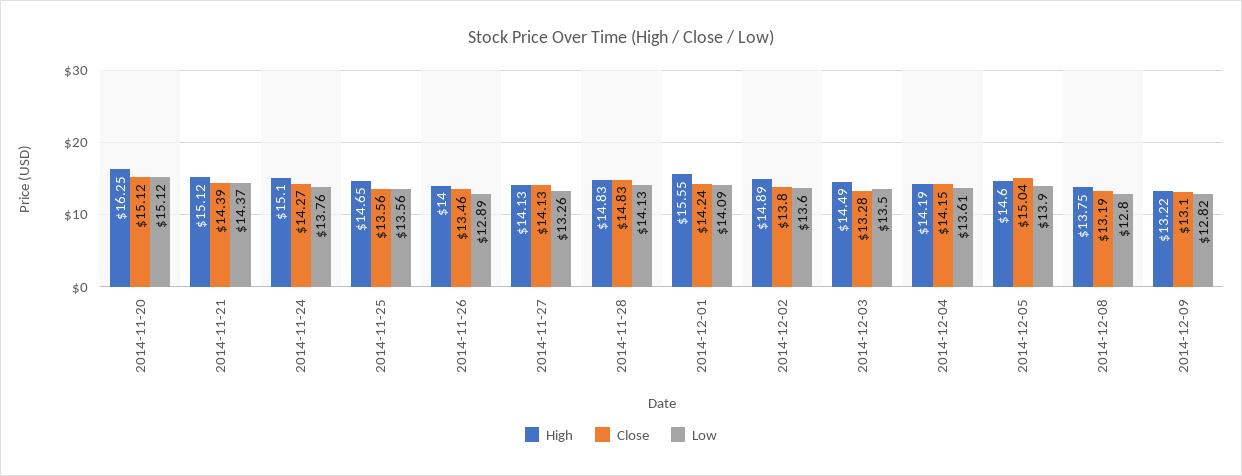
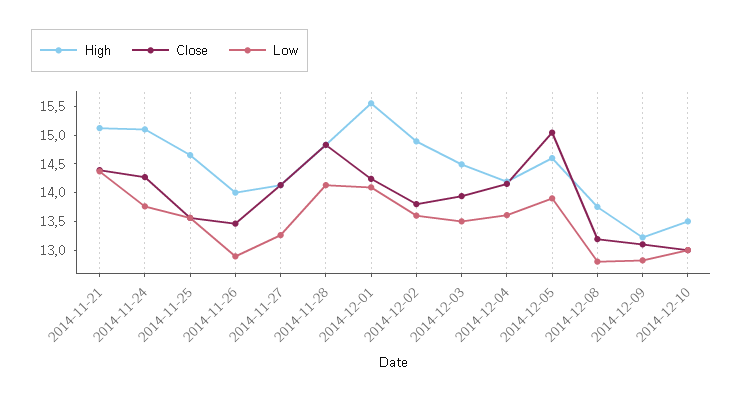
High, 2014-11-20: 16.25 -> none
Close, 2014-11-20: 15.12 -> none
Low, 2014-11-20: 15.12 -> none
Close, 2014-12-03: 13.28 -> 14
High, 2014-12-10: none -> 13.5
Close, 2014-12-10: none -> 13
Low, 2014-12-10: none -> 13

